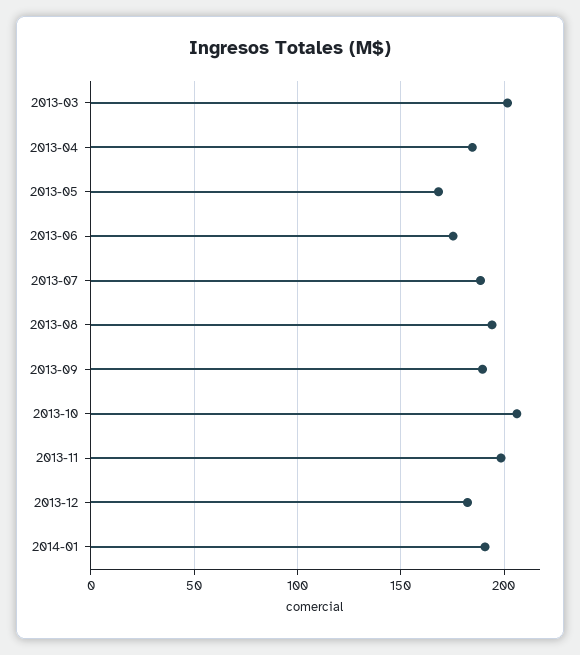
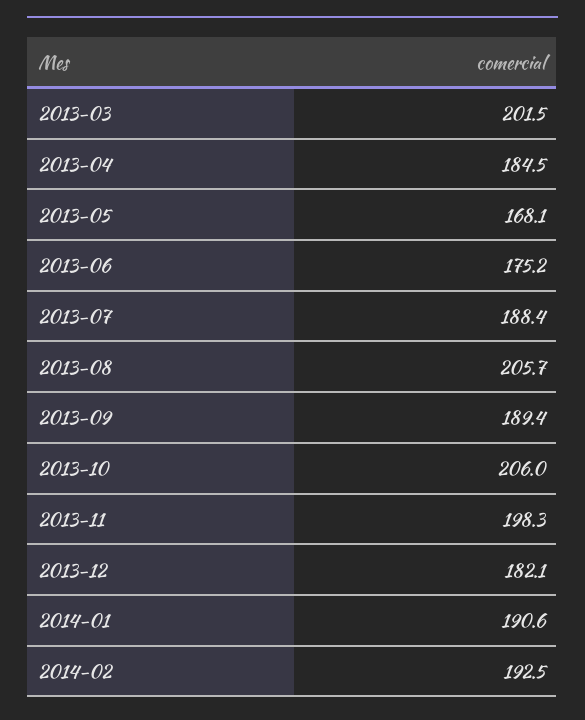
2013-08: 195 -> 205.7
2014-02: none -> 192.5

